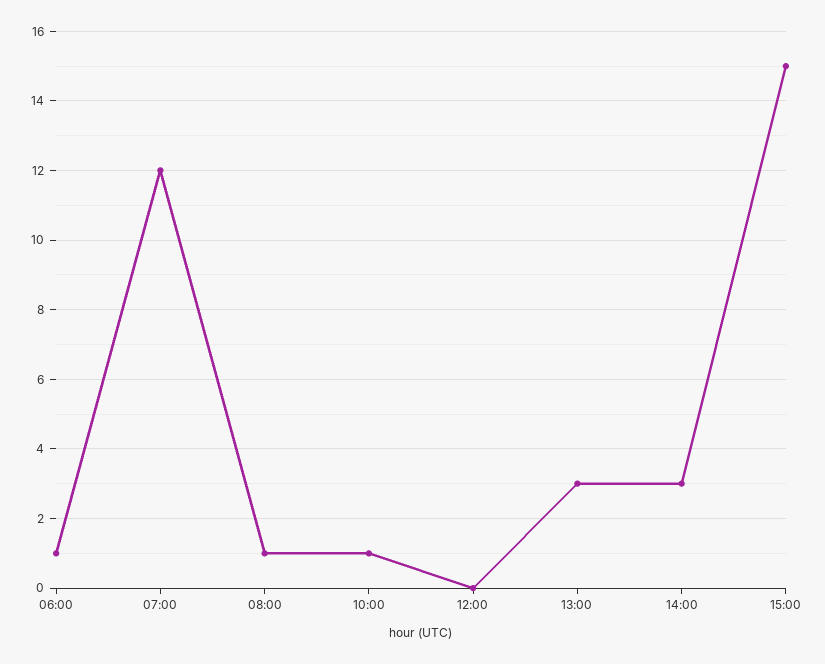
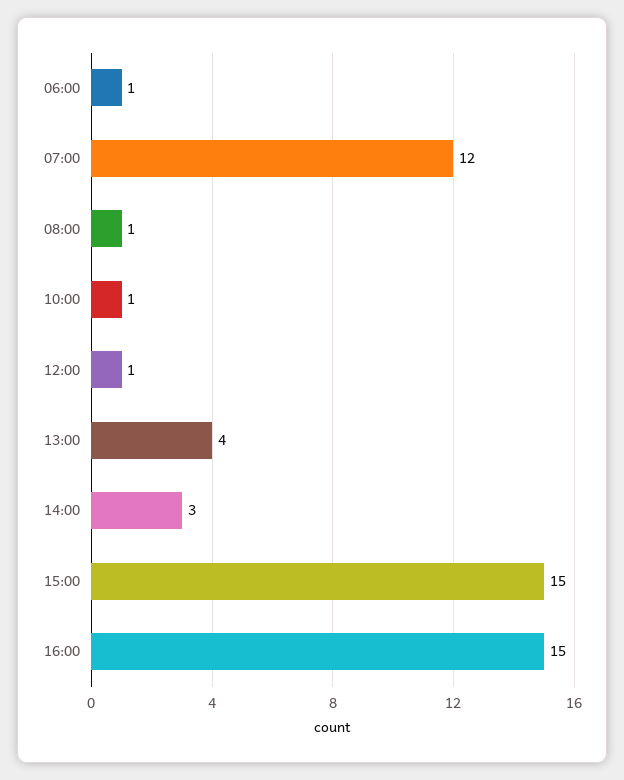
12:00: 0 -> 1
13:00: 3 -> 4
16:00: none -> 15

